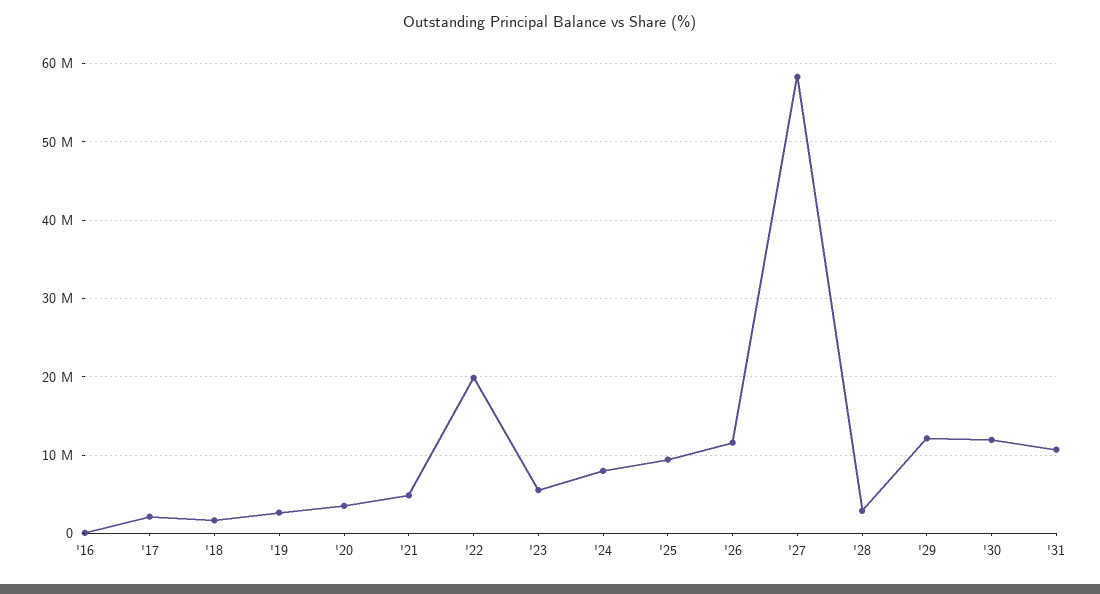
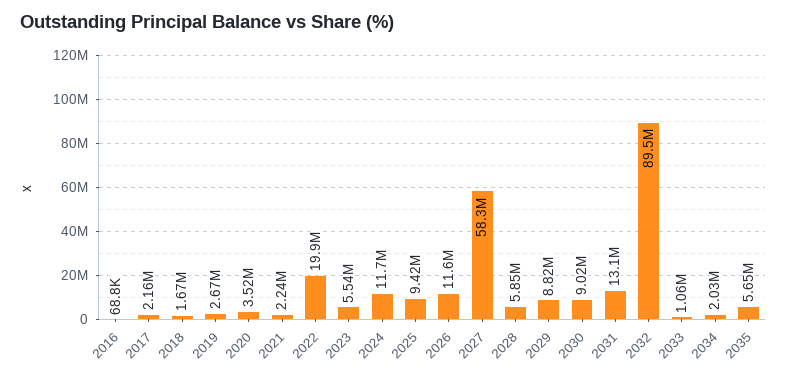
'21: 5000000 -> 2240000
'24: 8000000 -> 11700000
'28: 3000000 -> 5850000
'29: 12000000 -> 8820000
'30: 12000000 -> 9020000
'31: 11000000 -> 13100000
2032: none -> 89500000
2033: none -> 1060000
2034: none -> 2030000
2035: none -> 5650000

